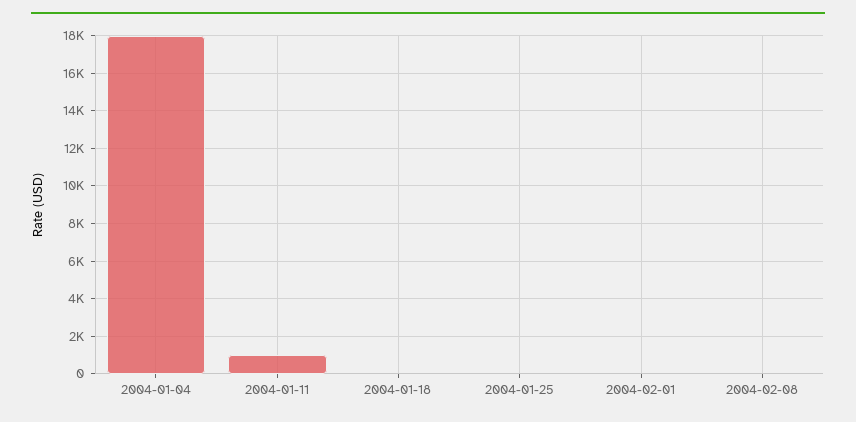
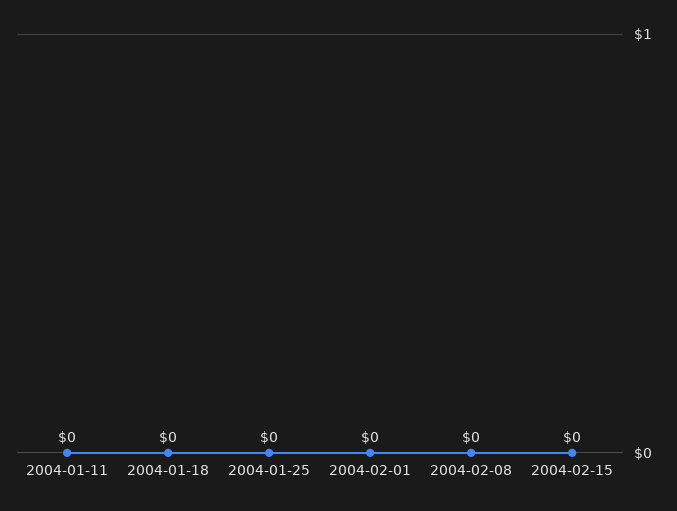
2004-01-04: 18000 -> none
2004-01-11: 1000 -> 0
2004-02-15: none -> 0

